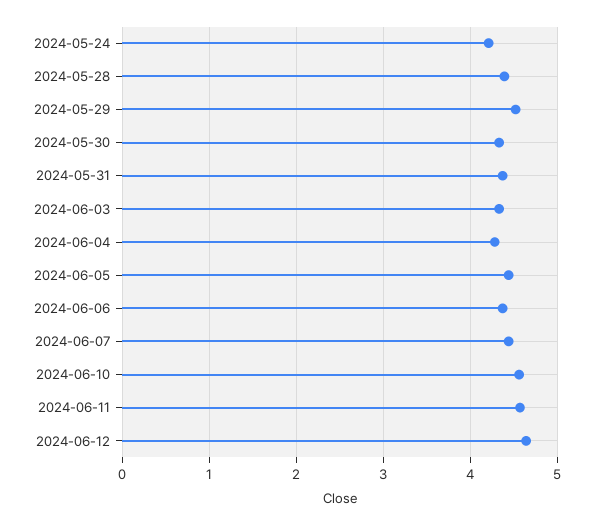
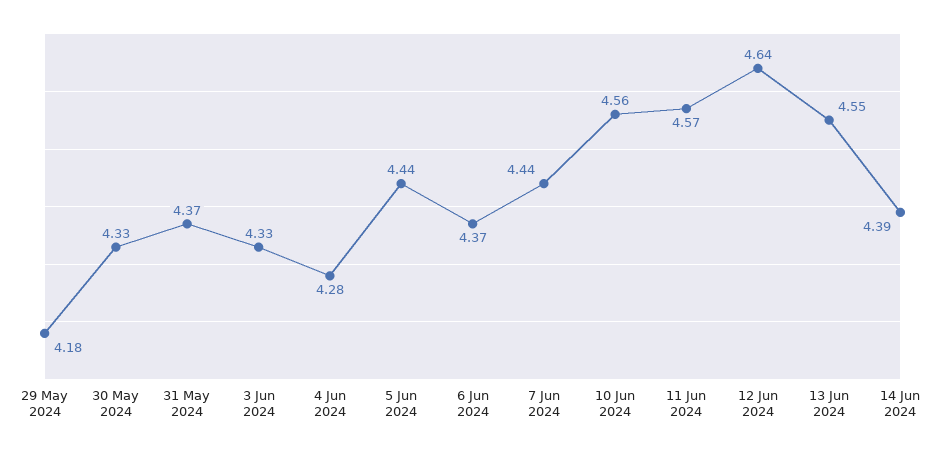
2024-05-24: 4.2 -> none
2024-05-28: 4.4 -> none
2024-05-29: 4.5 -> 4.18
13 Jun 2024: none -> 4.55
14 Jun 2024: none -> 4.39

